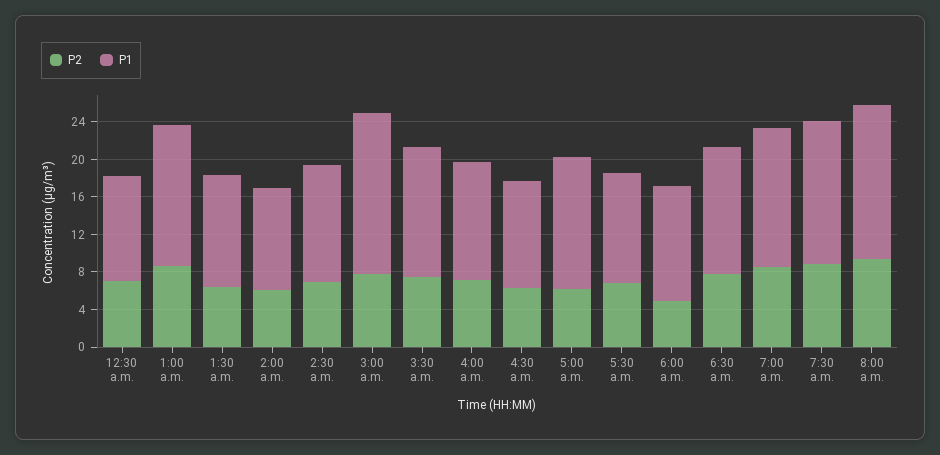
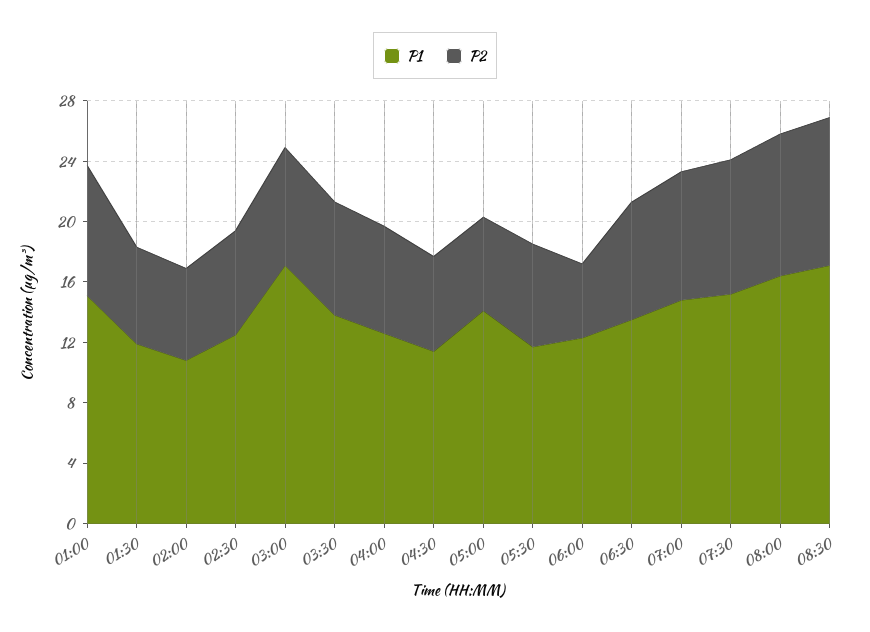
P2, 12:30 a.m.: 7 -> none
P1, 12:30 a.m.: 11 -> none
P1, 08:30: none -> 17
P2, 08:30: none -> 10

